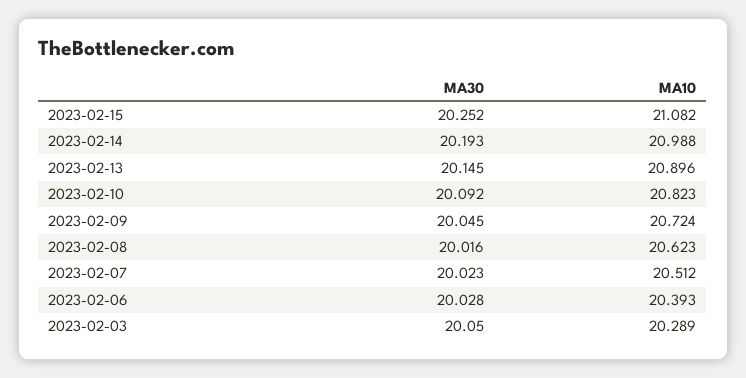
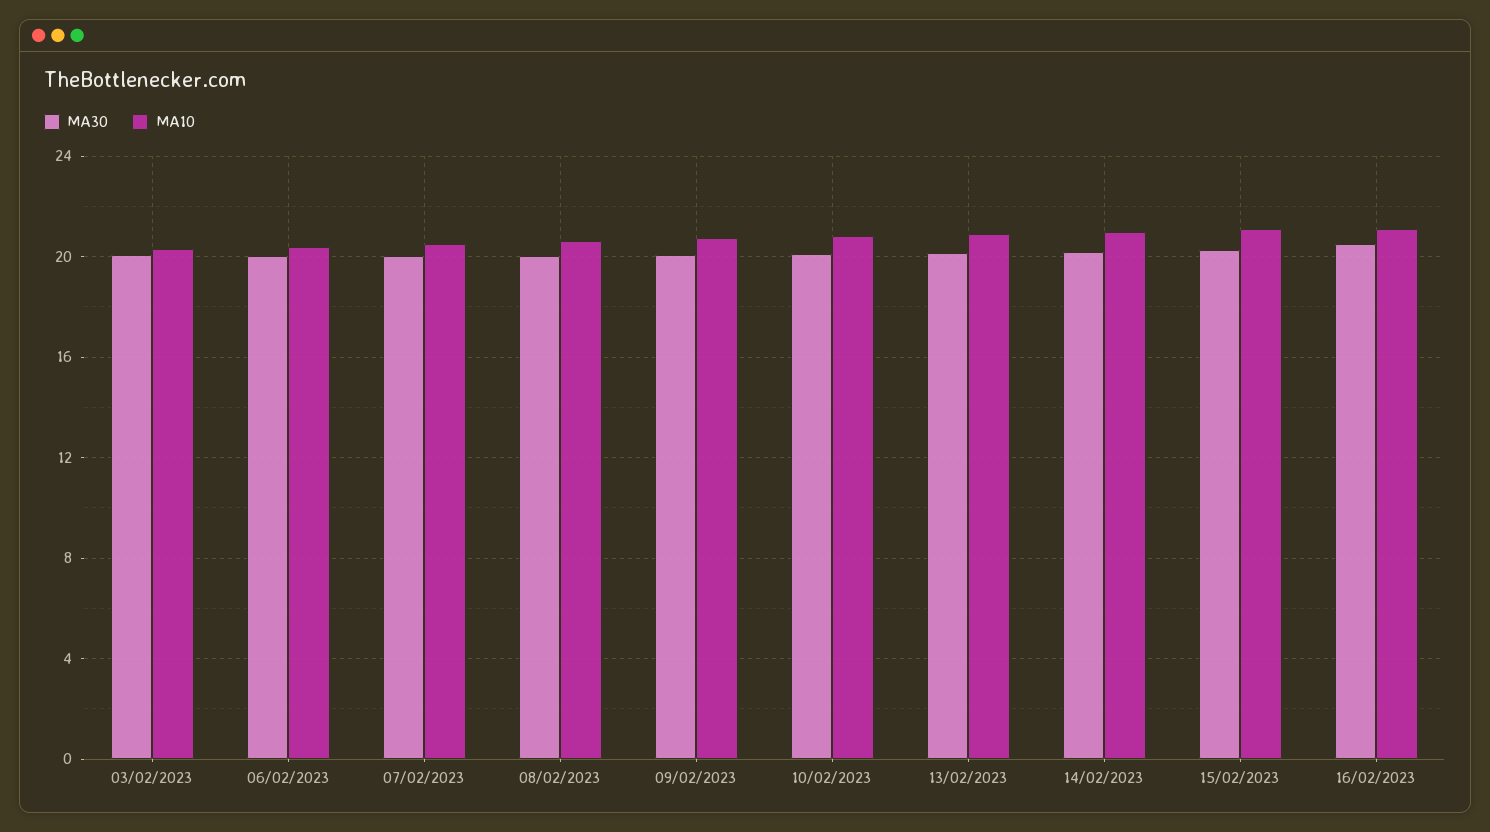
MA30, 16/02/2023: none -> 20.5
MA10, 16/02/2023: none -> 21

